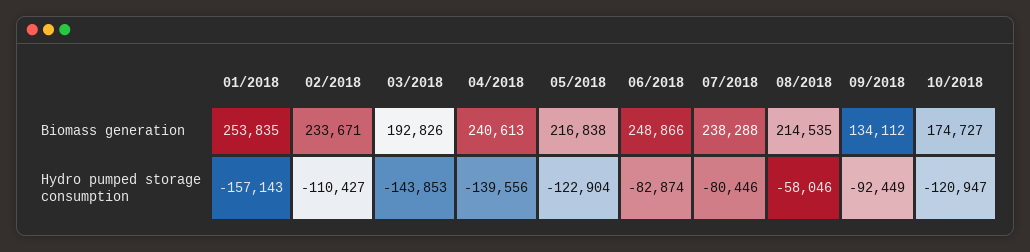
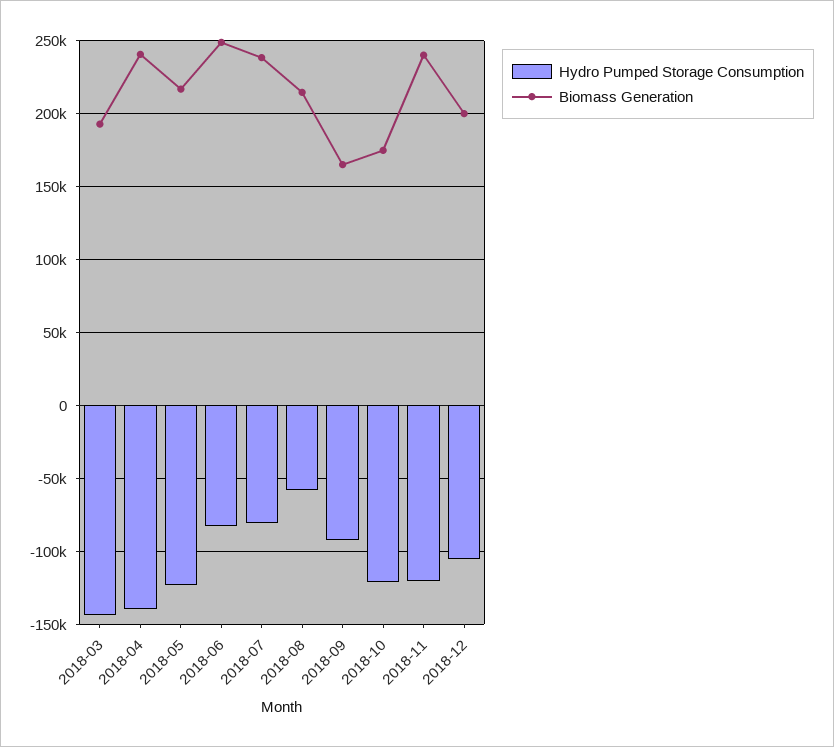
Biomass generation, 01/2018: 253835 -> none
Biomass generation, 02/2018: 233671 -> none
Biomass generation, 09/2018: 134112 -> 165000
Hydro pumped storage consumption, 01/2018: -157143 -> none
Hydro pumped storage consumption, 02/2018: -110427 -> none
Hydro pumped storage consumption, 2018-11: none -> -120000
Biomass generation, 2018-11: none -> 240000
Hydro pumped storage consumption, 2018-12: none -> -105000
Biomass generation, 2018-12: none -> 200000

